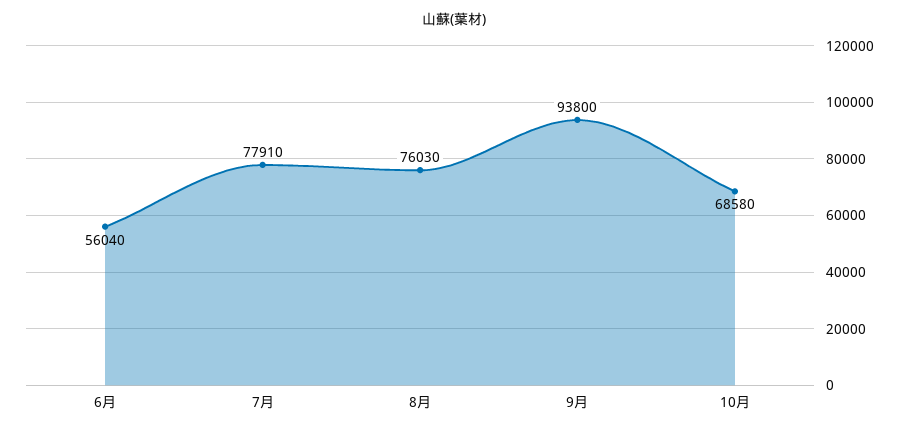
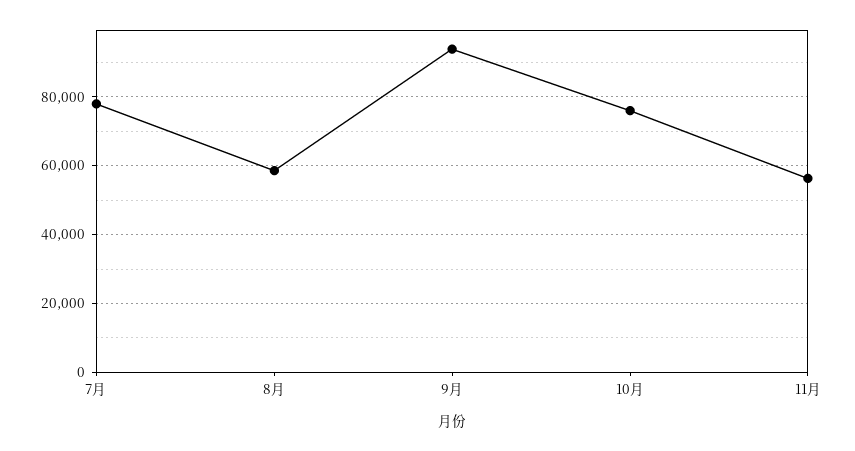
6月: 56040 -> none
8月: 76030 -> 58000
10月: 68580 -> 76000
11月: none -> 56000

